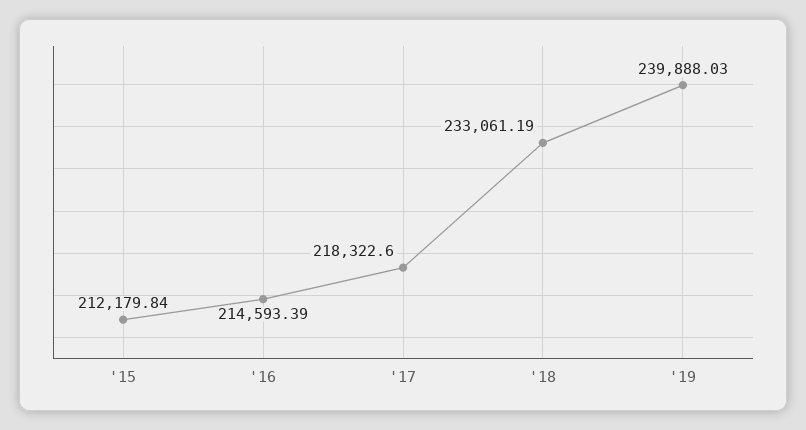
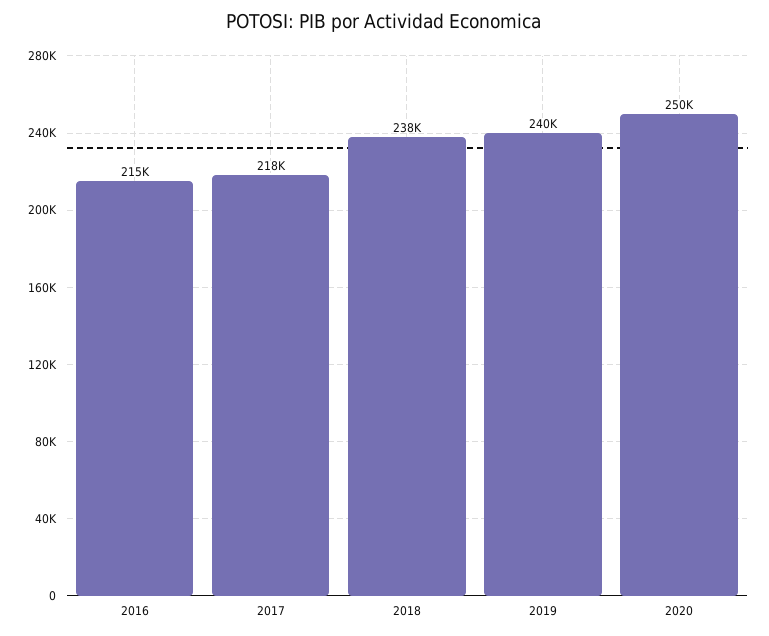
'15: 212179.84 -> none
'18: 233061.19 -> 238000
2020: none -> 250000

